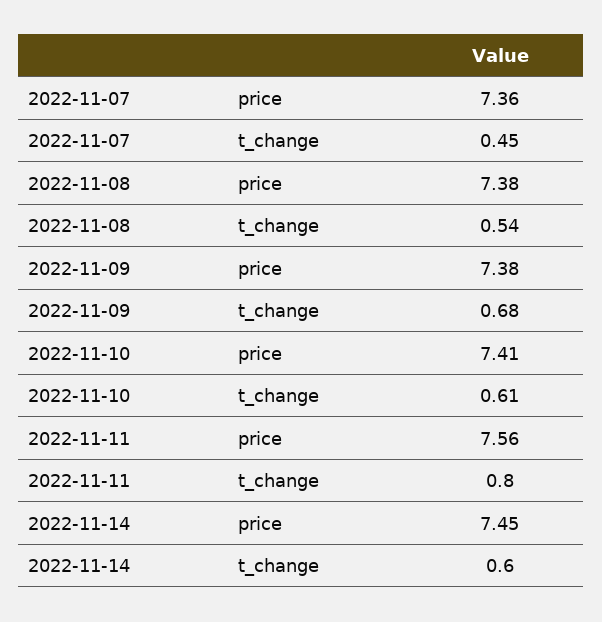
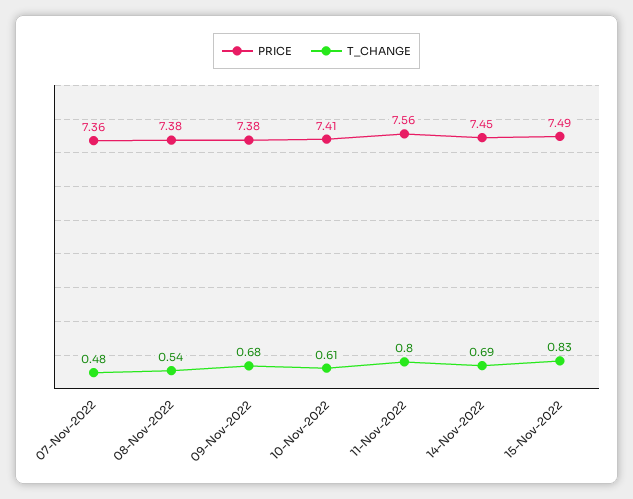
t_change, 2022-11-07: 0.45 -> 0.48
t_change, 2022-11-14: 0.6 -> 0.69
price, 15-Nov-2022: none -> 7.49
t_change, 15-Nov-2022: none -> 0.83

